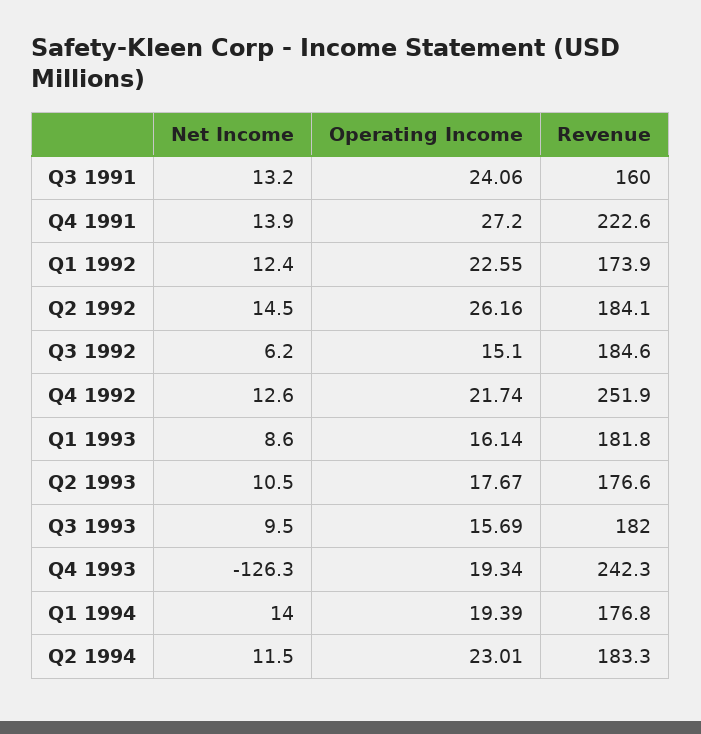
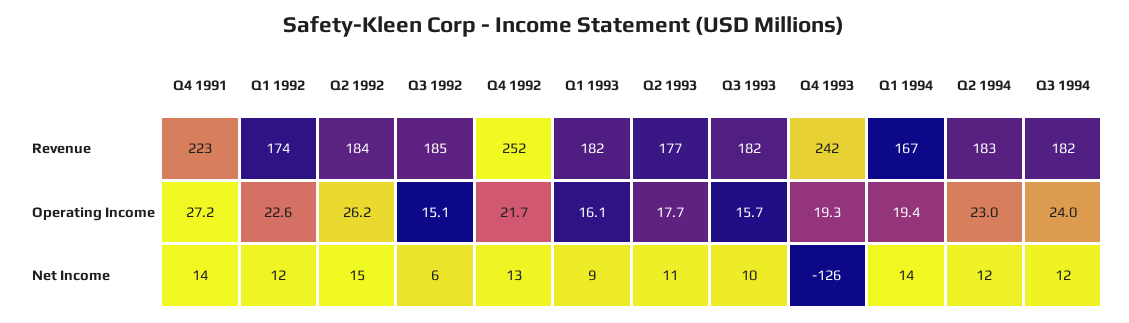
Net Income, Q3 1991: 13.2 -> none
Operating Income, Q3 1991: 24.06 -> none
Revenue, Q3 1991: 160 -> none
Revenue, Q1 1994: 176.8 -> 167
Revenue, Q3 1994: none -> 182
Operating Income, Q3 1994: none -> 24
Net Income, Q3 1994: none -> 12

